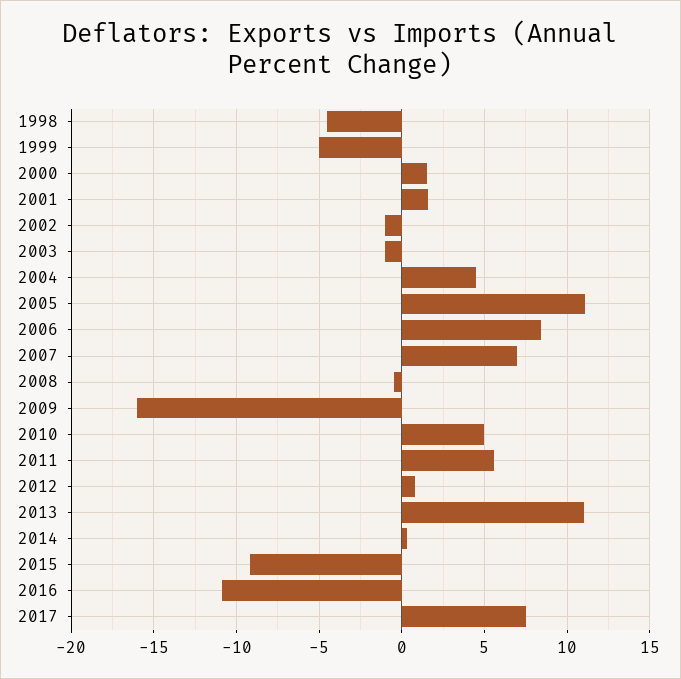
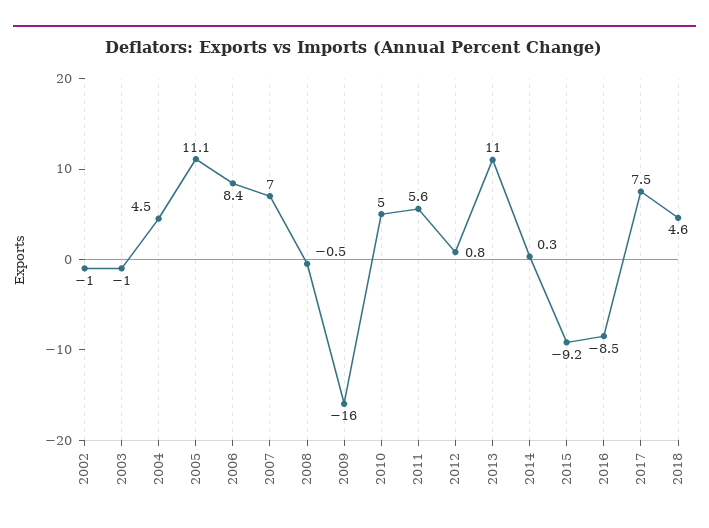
1998: -4.5 -> none
1999: -5 -> none
2000: 1.5 -> none
2001: 1.5 -> none
2016: -11 -> -8.5
2018: none -> 4.6

